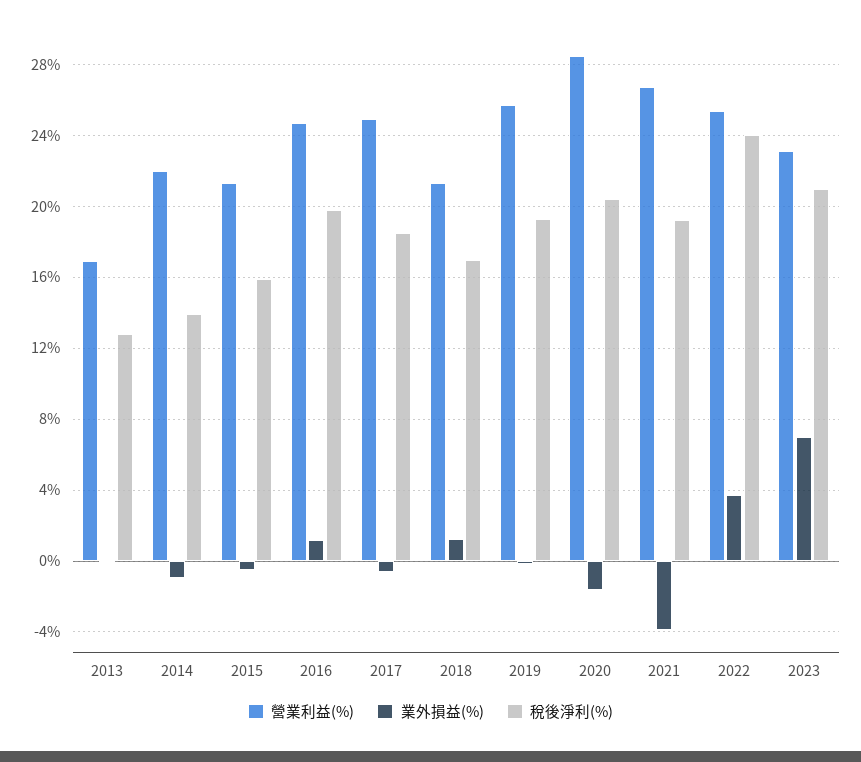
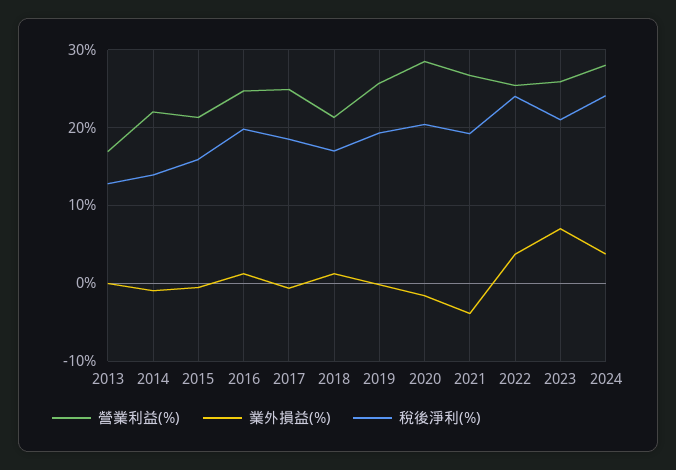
營業利益(%), 2023: 23 -> 26
營業利益(%), 2024: none -> 28
業外損益(%), 2024: none -> 4
稅後淨利(%), 2024: none -> 24

